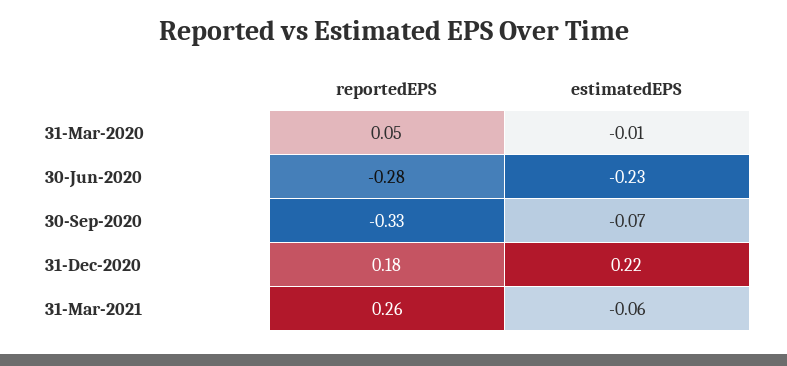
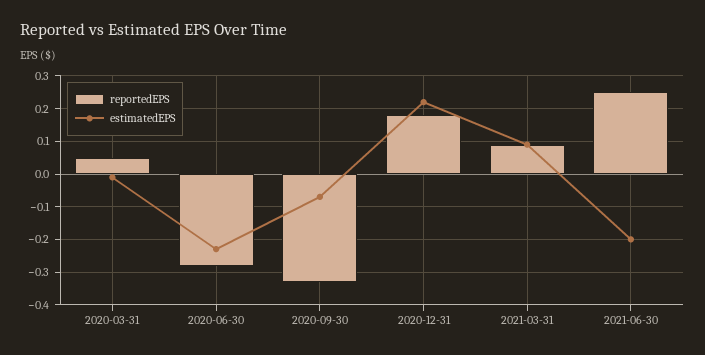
reportedEPS, 31-Mar-2021: 0.26 -> 0.1
estimatedEPS, 31-Mar-2021: -0.06 -> 0.1
reportedEPS, 2021-06-30: none -> 0.25
estimatedEPS, 2021-06-30: none -> -0.2

